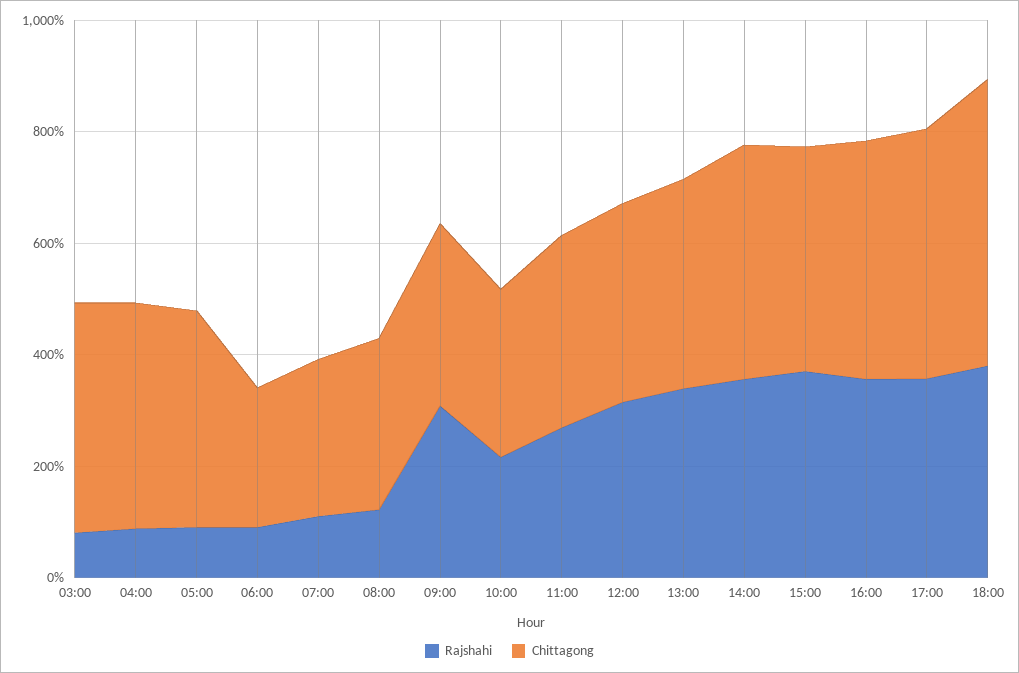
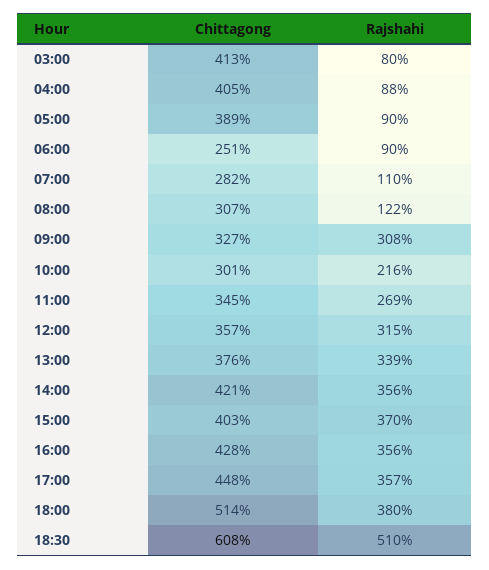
Chittagong, 18:30: none -> 608
Rajshahi, 18:30: none -> 510

